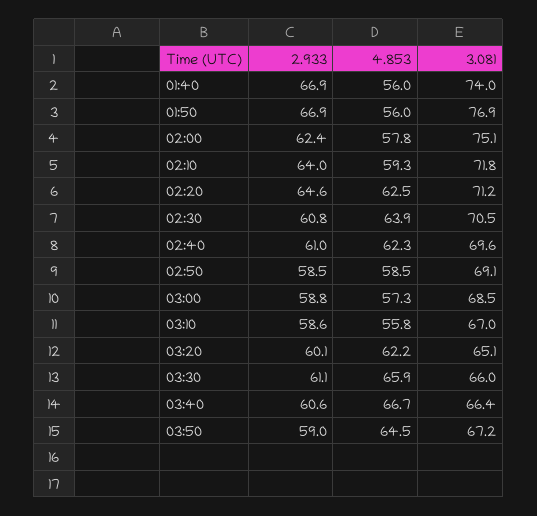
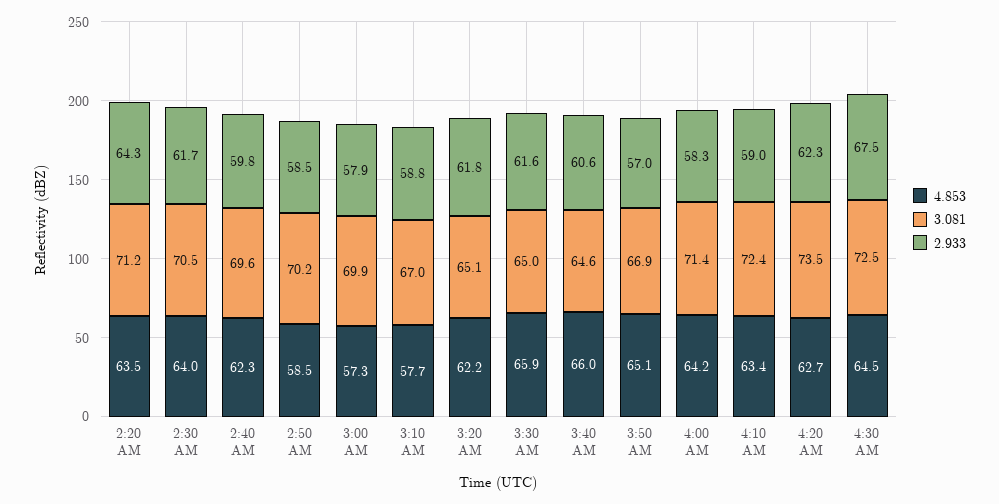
2.933, 01:40: 66.9 -> none
4.853, 01:40: 56 -> none
3.081, 01:40: 74 -> none
2.933, 01:50: 66.9 -> none
4.853, 01:50: 56 -> none
3.081, 01:50: 76.9 -> none
2.933, 02:00: 62.4 -> none
4.853, 02:00: 57.8 -> none
3.081, 02:00: 75.1 -> none
2.933, 02:10: 64 -> none
4.853, 02:10: 59.3 -> none
3.081, 02:10: 71.8 -> none
2.933, 02:20: 64.6 -> 64.3
4.853, 02:20: 62.5 -> 63.5
2.933, 02:30: 60.8 -> 61.7
4.853, 02:30: 63.9 -> 64
2.933, 02:40: 61 -> 59.8
3.081, 02:50: 69.1 -> 70.2
2.933, 03:00: 58.8 -> 57.9
3.081, 03:00: 68.5 -> 69.9
2.933, 03:10: 58.6 -> 58.8
4.853, 03:10: 55.8 -> 57.7
2.933, 03:20: 60.1 -> 61.8
2.933, 03:30: 61.1 -> 61.6
3.081, 03:30: 66 -> 65
4.853, 03:40: 66.7 -> 66
3.081, 03:40: 66.4 -> 64.6
2.933, 03:50: 59 -> 57
4.853, 03:50: 64.5 -> 65.1
3.081, 03:50: 67.2 -> 66.9
4.853, 4:00 AM: none -> 64.2
3.081, 4:00 AM: none -> 71.4
2.933, 4:00 AM: none -> 58.3
4.853, 4:10 AM: none -> 63.4
3.081, 4:10 AM: none -> 72.4
2.933, 4:10 AM: none -> 59
4.853, 4:20 AM: none -> 62.7
3.081, 4:20 AM: none -> 73.5
2.933, 4:20 AM: none -> 62.3
4.853, 4:30 AM: none -> 64.5
3.081, 4:30 AM: none -> 72.5
2.933, 4:30 AM: none -> 67.5

